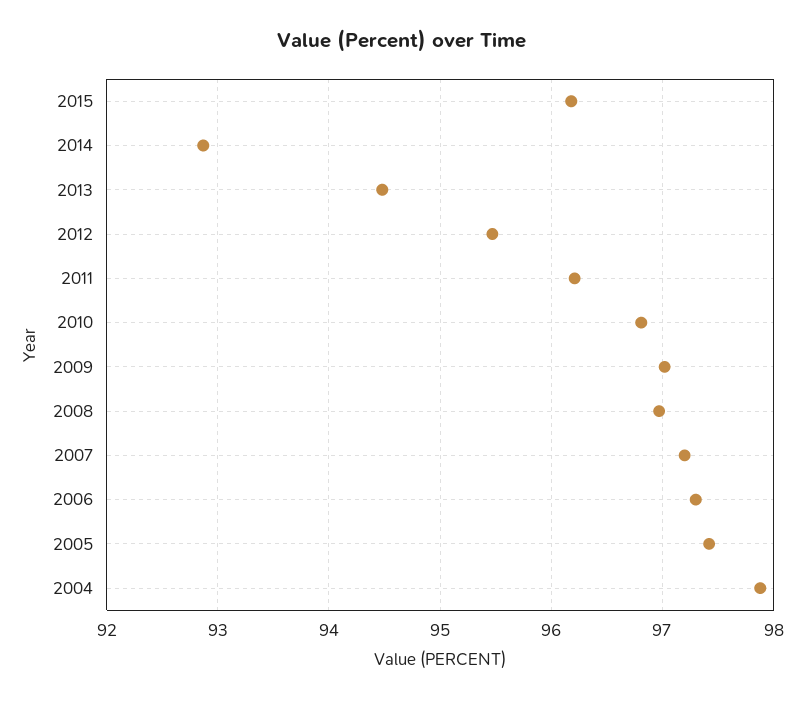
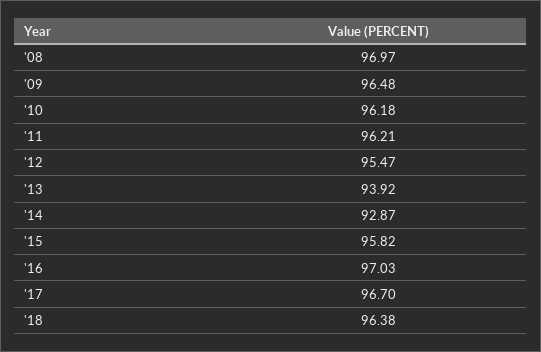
2015: 96.2 -> 95.82
2013: 94.5 -> 93.92
2010: 96.8 -> 96.18
2009: 97 -> 96.48
2007: 97.2 -> none
2006: 97.3 -> none
2005: 97.4 -> none
2004: 97.9 -> none
'16: none -> 97.03
'17: none -> 96.7
'18: none -> 96.38

